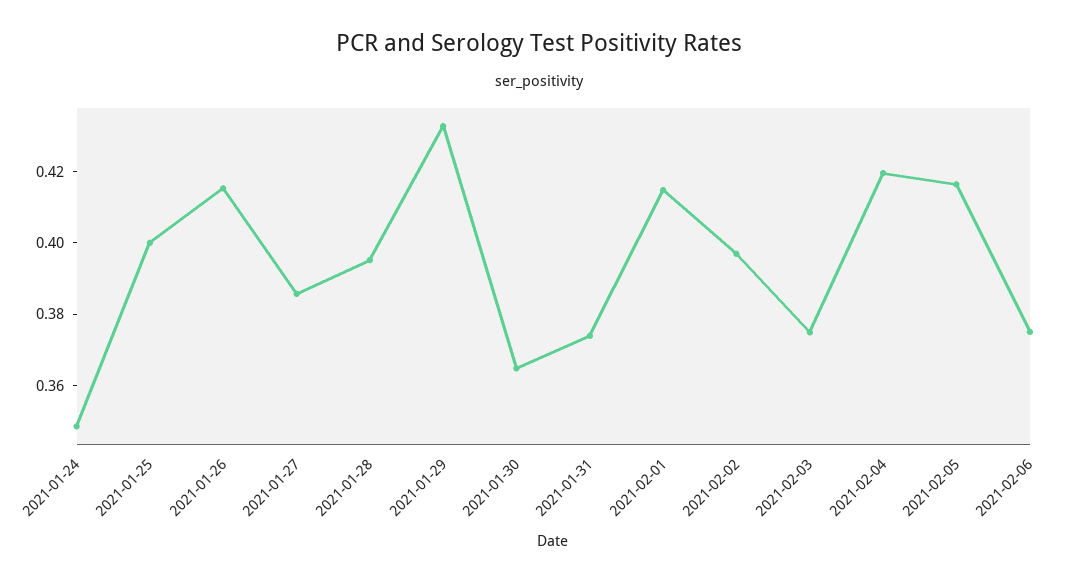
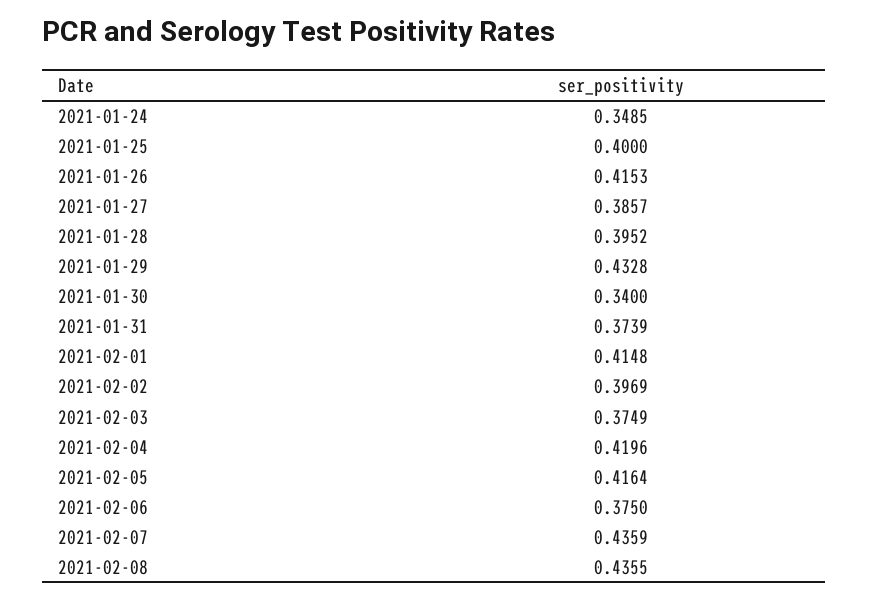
2021-01-30: 0.365 -> 0.34
2021-02-07: none -> 0.4359
2021-02-08: none -> 0.4355

